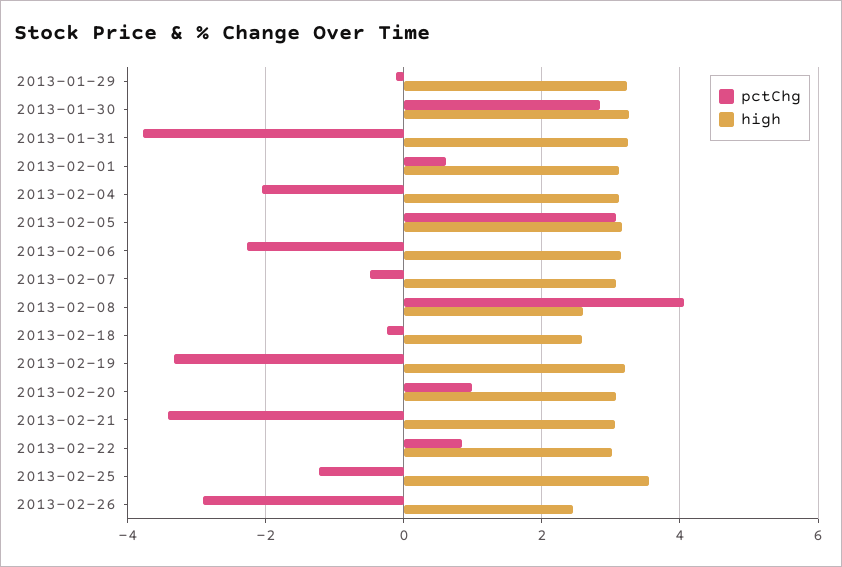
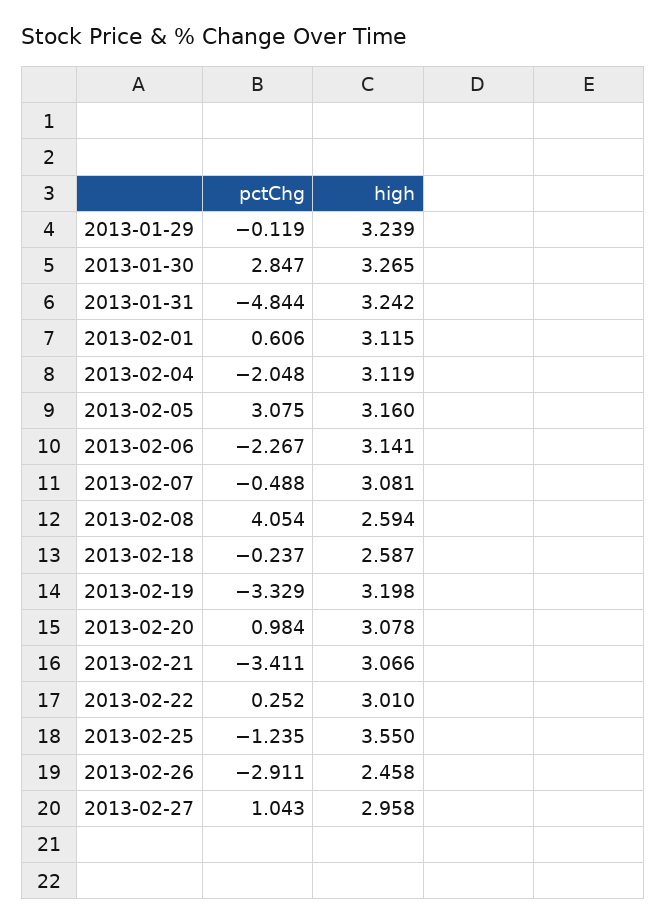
pctChg, 2013-01-31: -3.8 -> -4.844
pctChg, 2013-02-22: 0.8 -> 0.252
pctChg, 2013-02-27: none -> 1.043
high, 2013-02-27: none -> 2.958

